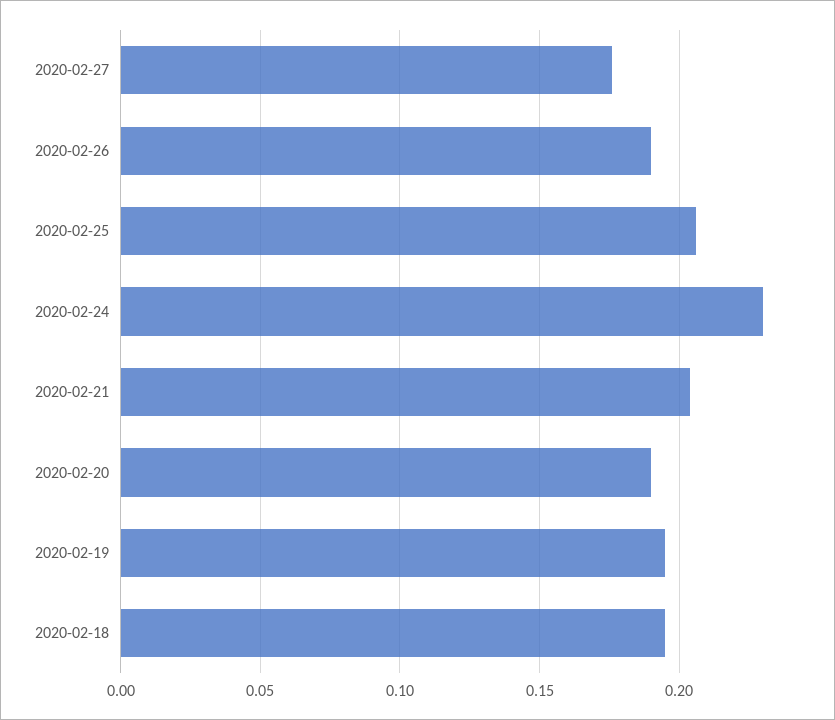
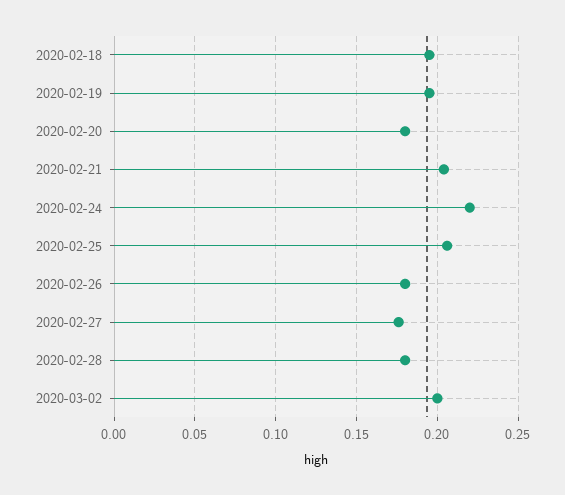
2020-02-26: 0.19 -> 0.18
2020-02-24: 0.23 -> 0.22
2020-02-20: 0.19 -> 0.18
2020-02-28: none -> 0.18
2020-03-02: none -> 0.2

